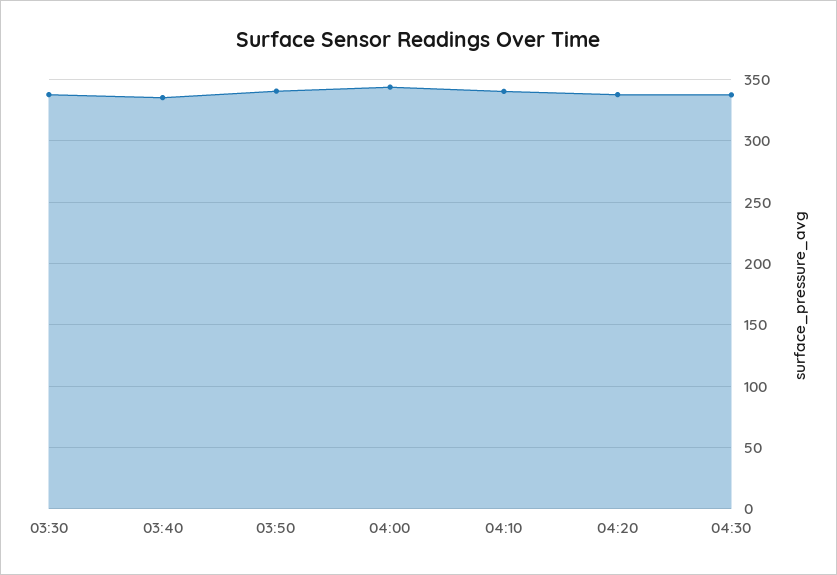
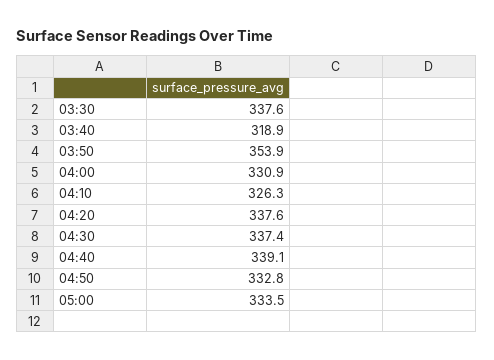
03:40: 335 -> 318.9
03:50: 340 -> 353.9
04:00: 345 -> 330.9
04:10: 340 -> 326.3
04:40: none -> 339.1
04:50: none -> 332.8
05:00: none -> 333.5

